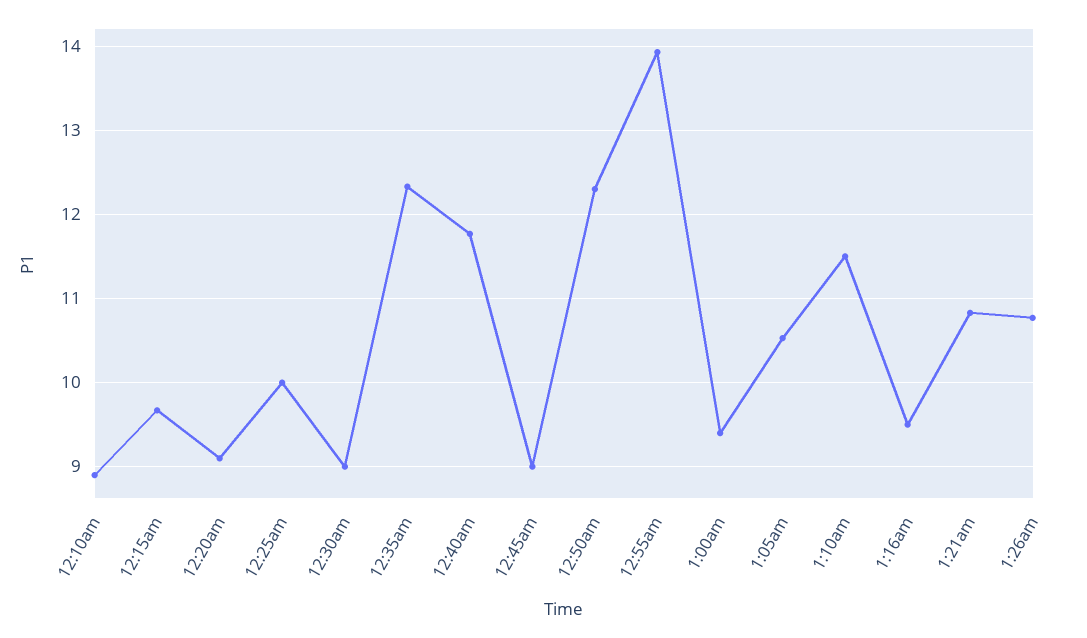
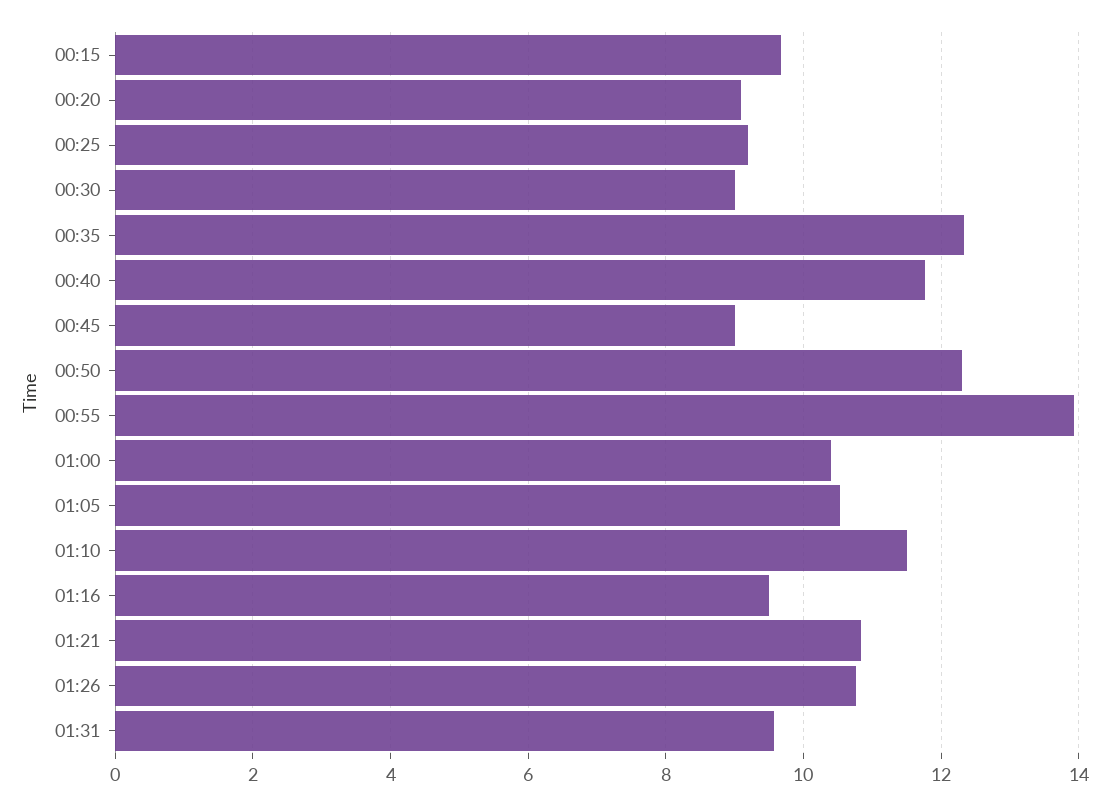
12:10am: 8.9 -> none
12:25am: 10 -> 9.2
1:00am: 9.4 -> 10.4
01:31: none -> 9.6

